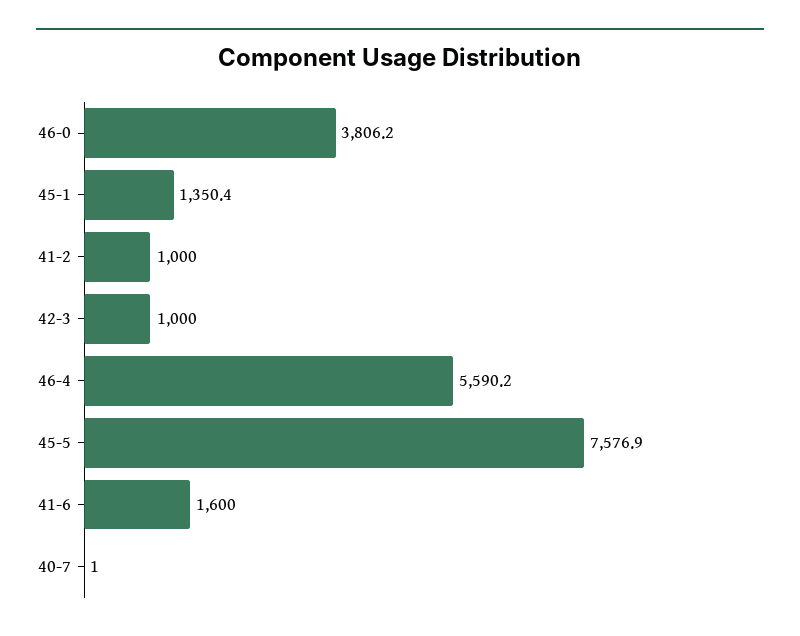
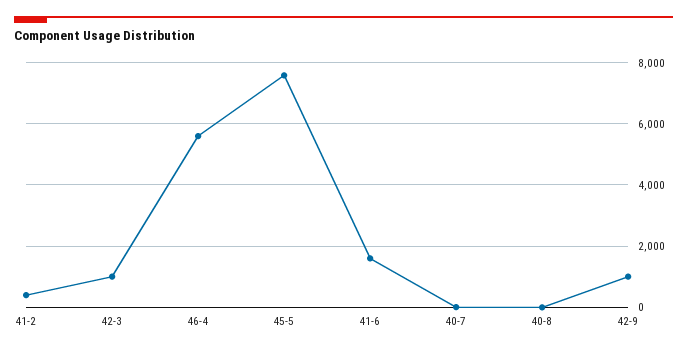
46-0: 3806.2 -> none
45-1: 1350.4 -> none
41-2: 1000 -> 400
40-8: none -> 0
42-9: none -> 1000

